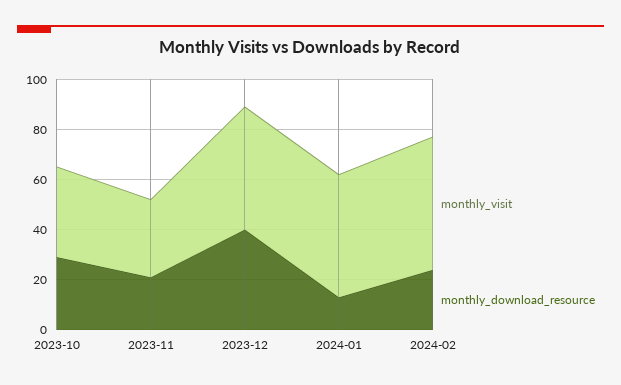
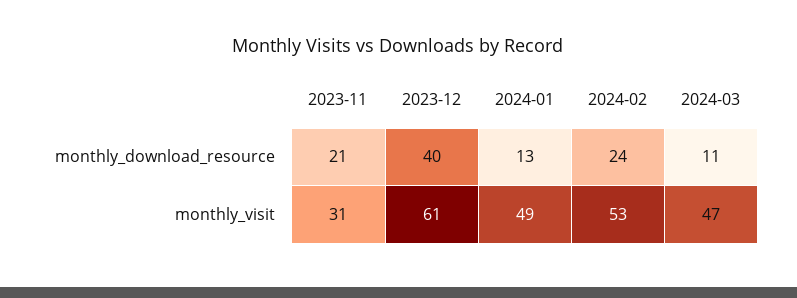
monthly_visit, 2023-10: 35 -> none
monthly_download_resource, 2023-10: 30 -> none
monthly_visit, 2023-12: 50 -> 61
monthly_download_resource, 2024-03: none -> 11
monthly_visit, 2024-03: none -> 47

